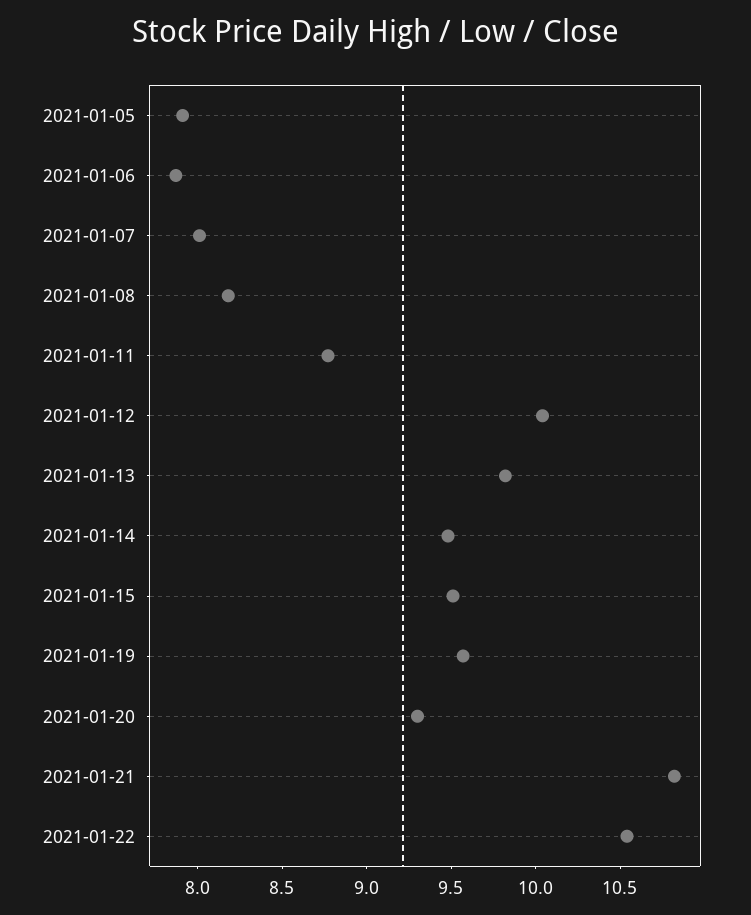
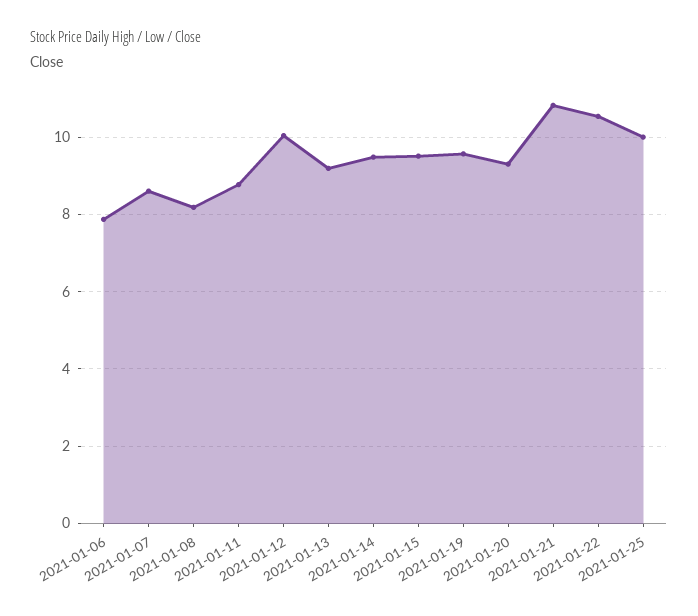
2021-01-05: 7.9 -> none
2021-01-07: 8 -> 8.6
2021-01-13: 9.8 -> 9.2
2021-01-25: none -> 10

